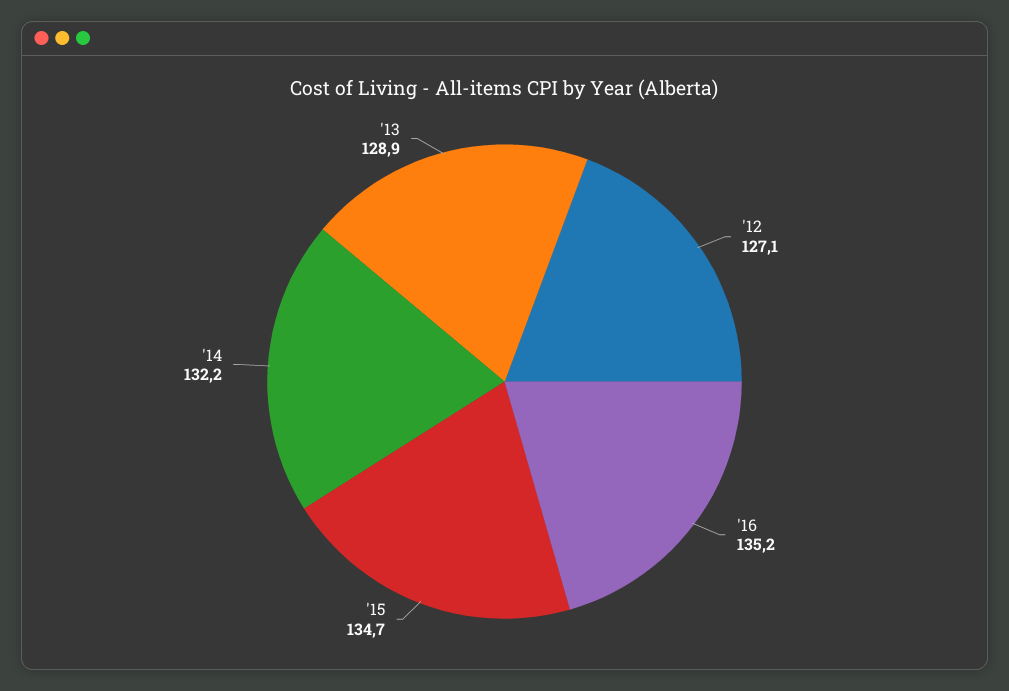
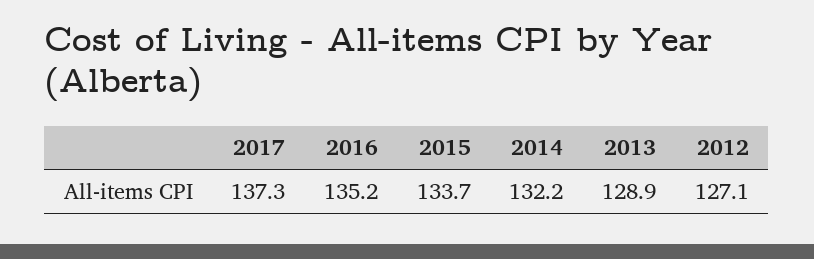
'15: 134.7 -> 133.7
2017: none -> 137.3

